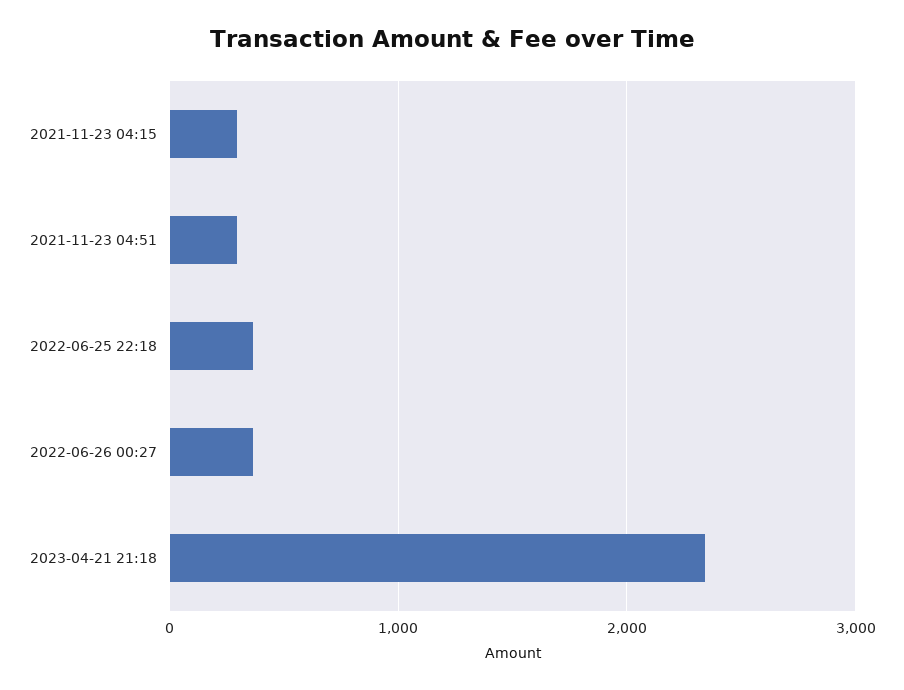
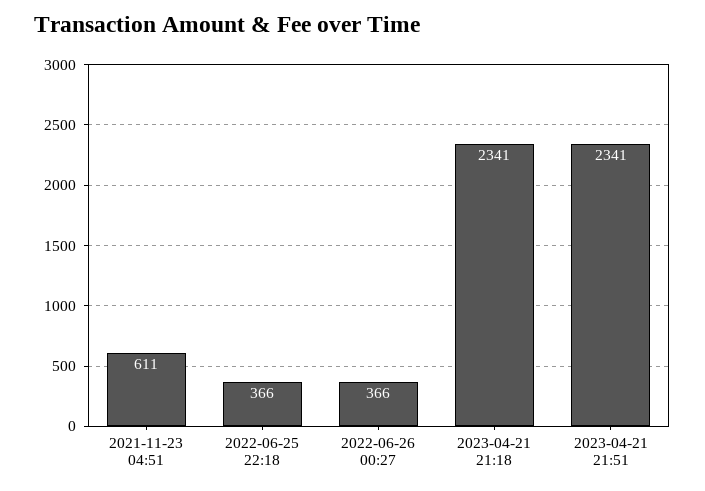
2021-11-23 04:15: 300 -> none
2021-11-23 04:51: 300 -> 611
2023-04-21 21:51: none -> 2341

